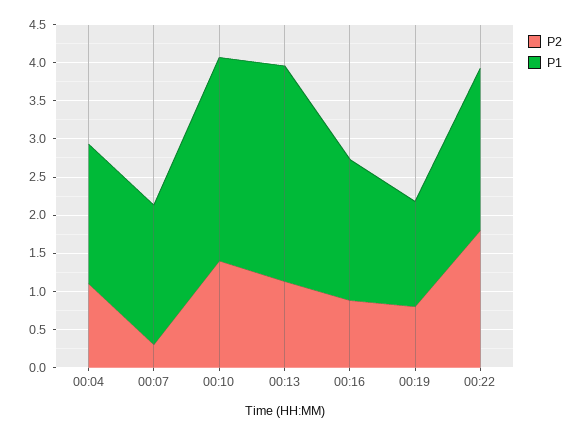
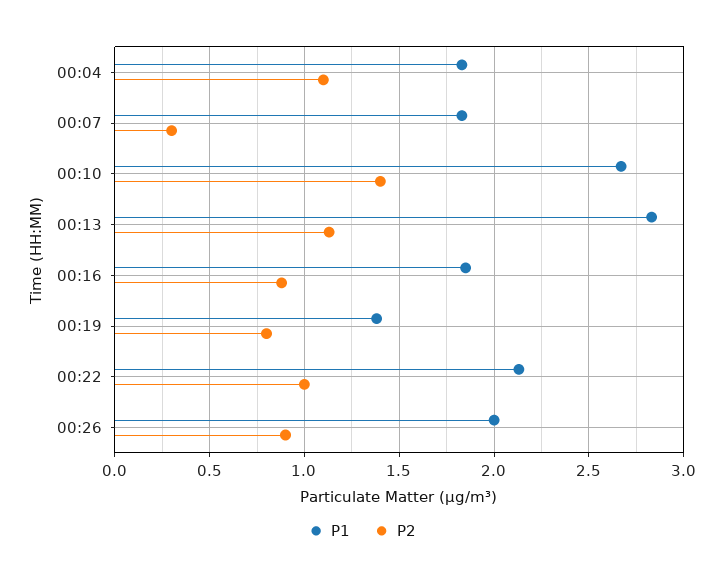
P2, 00:22: 1.75 -> 1
P1, 00:26: none -> 2
P2, 00:26: none -> 0.9

